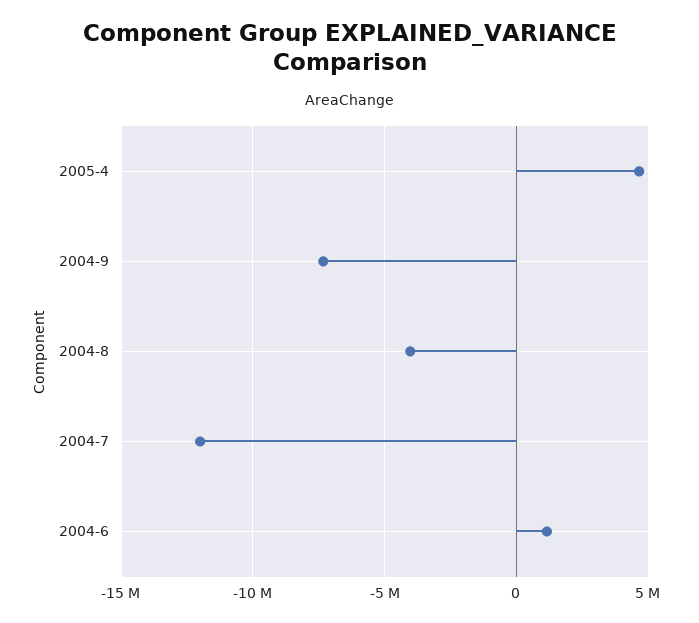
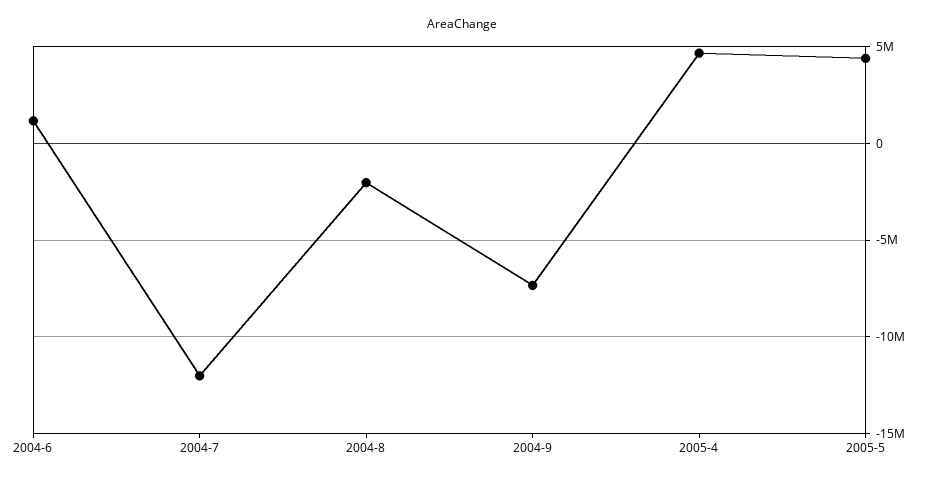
2004-8: -4000000 -> -2000000
2005-5: none -> 4500000

